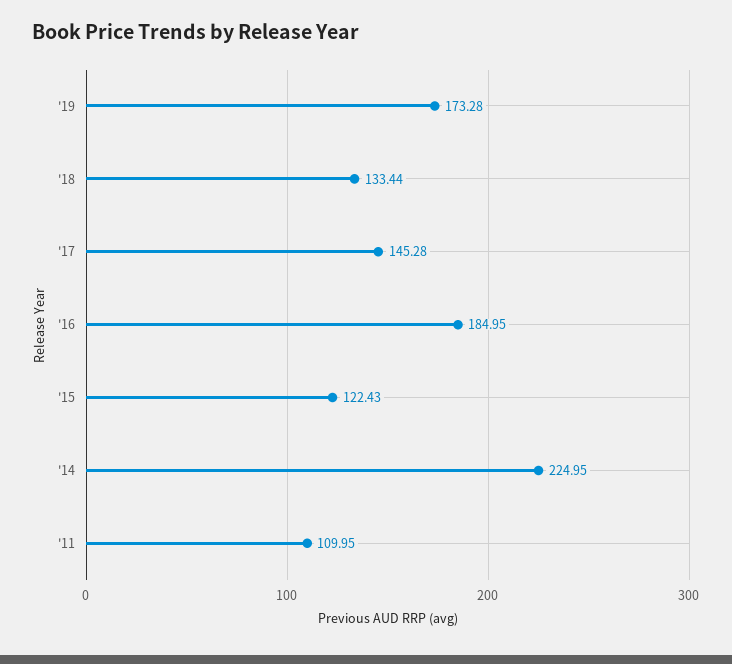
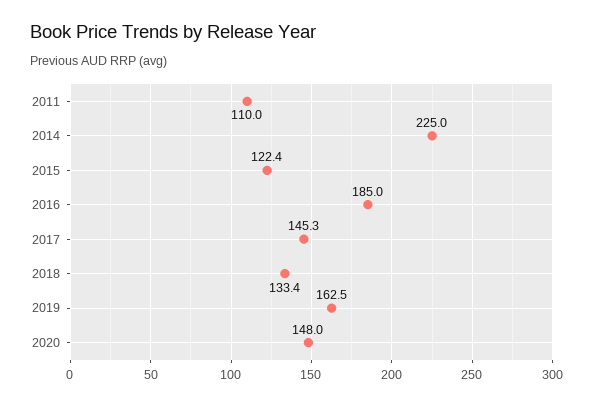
'19: 173.28 -> 162.5
2020: none -> 148

